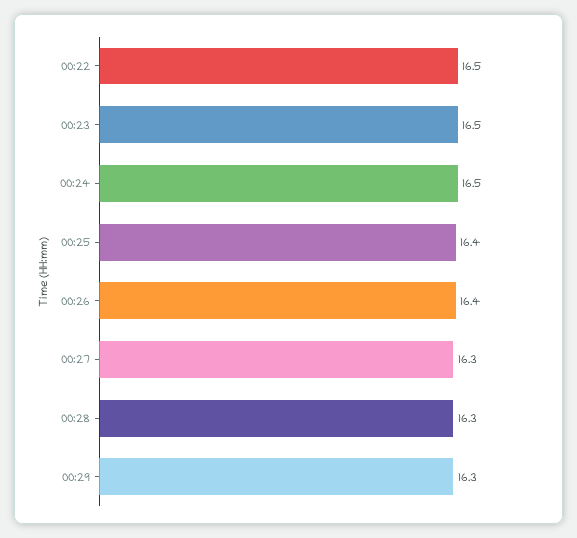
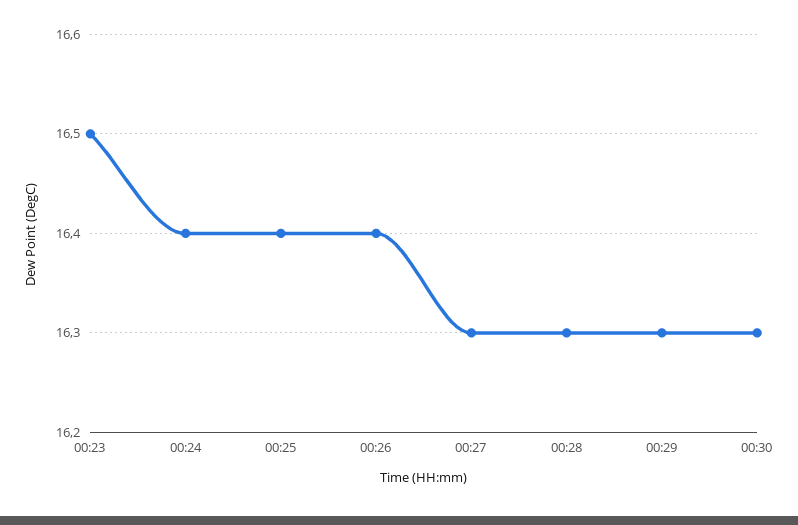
00:22: 16.5 -> none
00:24: 16.5 -> 16.4
00:30: none -> 16.3

